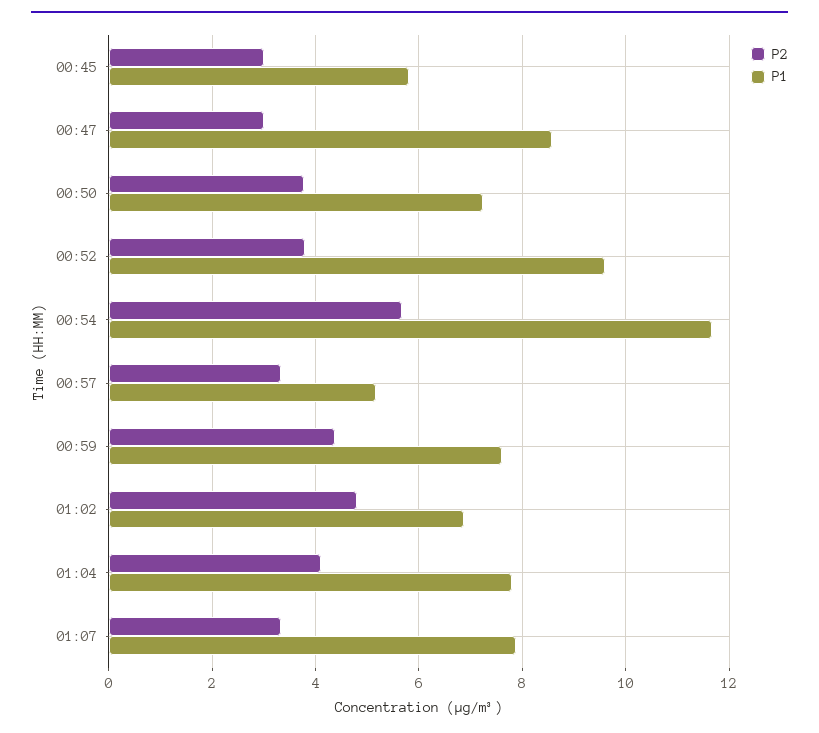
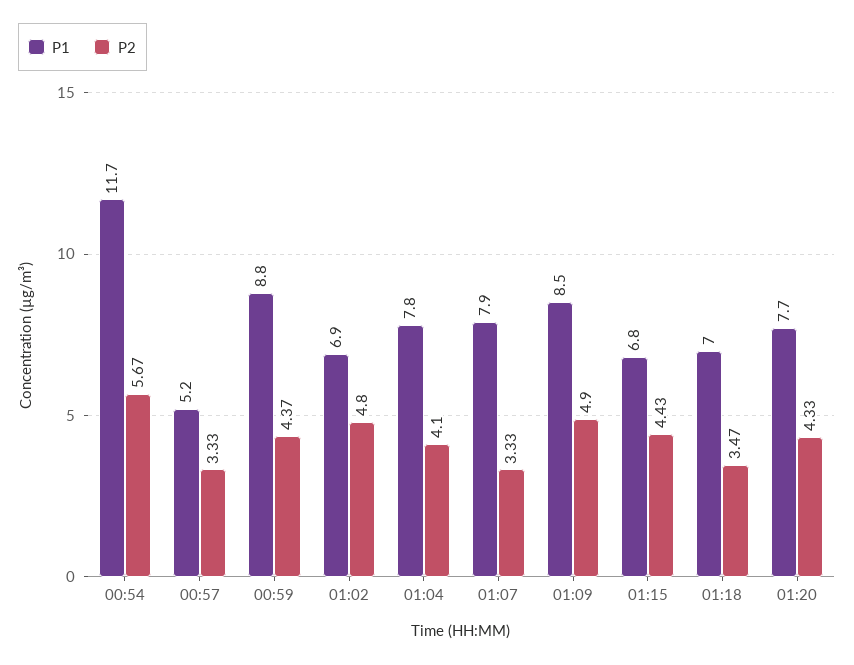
P2, 00:45: 3 -> none
P1, 00:45: 5.8 -> none
P2, 00:47: 3 -> none
P1, 00:47: 8.6 -> none
P2, 00:50: 3.8 -> none
P1, 00:50: 7.2 -> none
P2, 00:52: 3.8 -> none
P1, 00:52: 9.6 -> none
P1, 00:59: 7.6 -> 8.8
P1, 01:09: none -> 8.5
P2, 01:09: none -> 4.9
P1, 01:15: none -> 6.8
P2, 01:15: none -> 4.43
P1, 01:18: none -> 7
P2, 01:18: none -> 3.47
P1, 01:20: none -> 7.7
P2, 01:20: none -> 4.33

